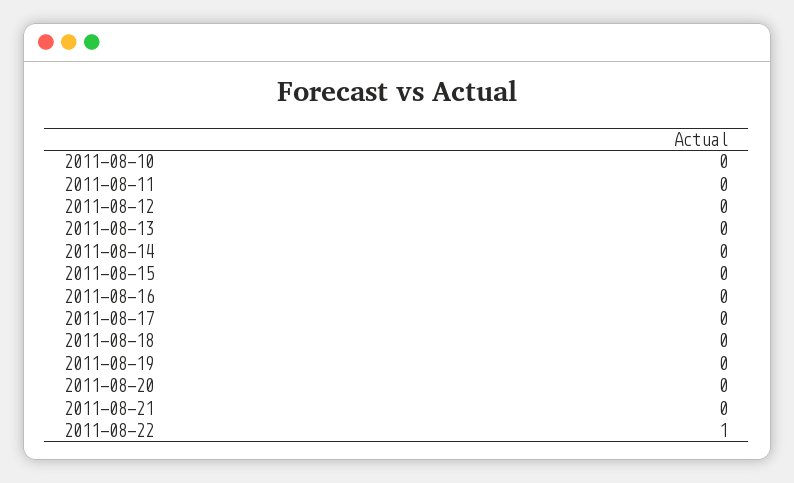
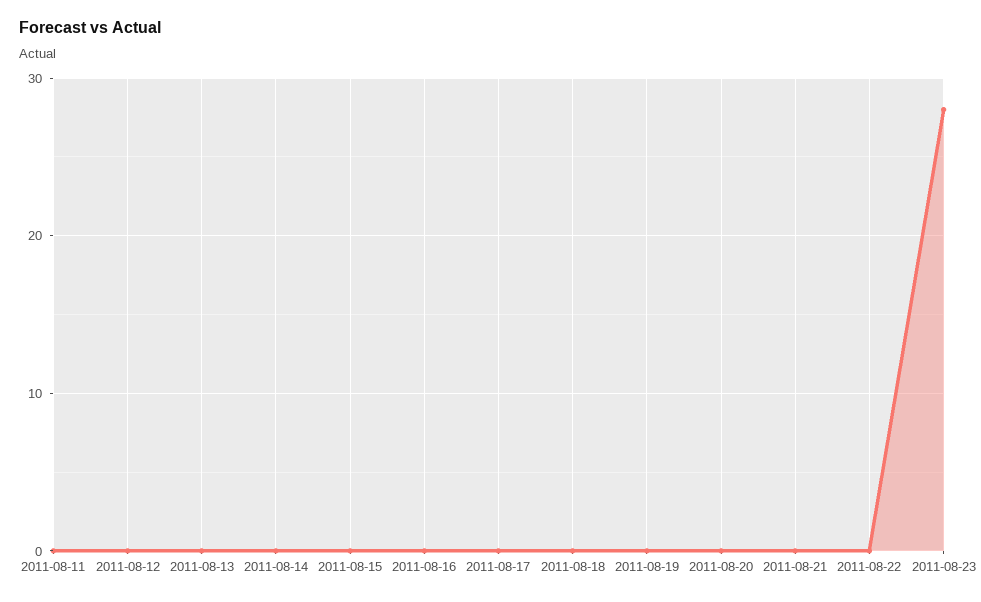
2011-08-10: 0 -> none
2011-08-22: 1 -> 0
2011-08-23: none -> 28

